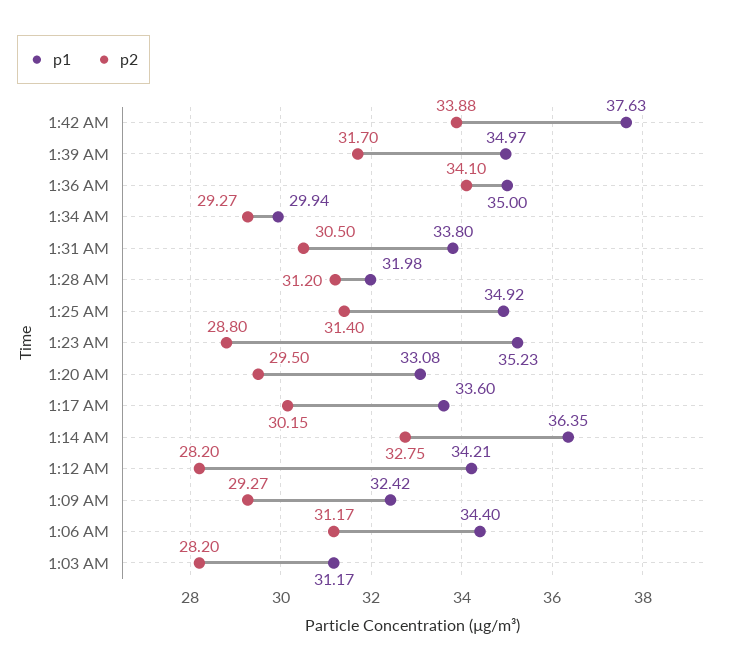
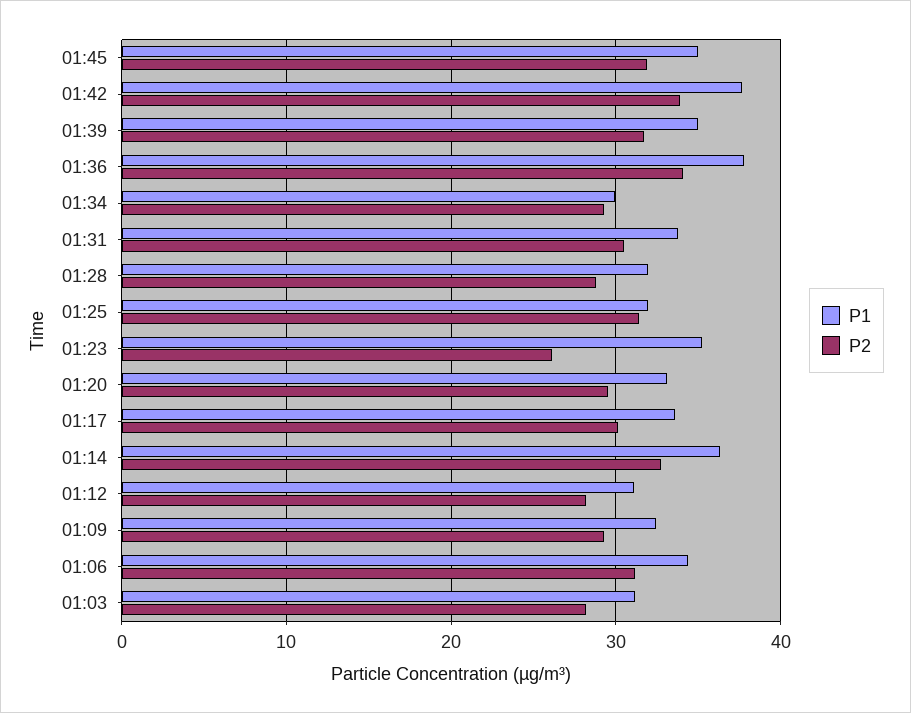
p1, 1:36 AM: 35 -> 38
p2, 1:28 AM: 31.2 -> 29
p1, 1:25 AM: 34.92 -> 32
p2, 1:23 AM: 28.8 -> 26
p1, 1:12 AM: 34.21 -> 31
p1, 01:45: none -> 35
p2, 01:45: none -> 32

